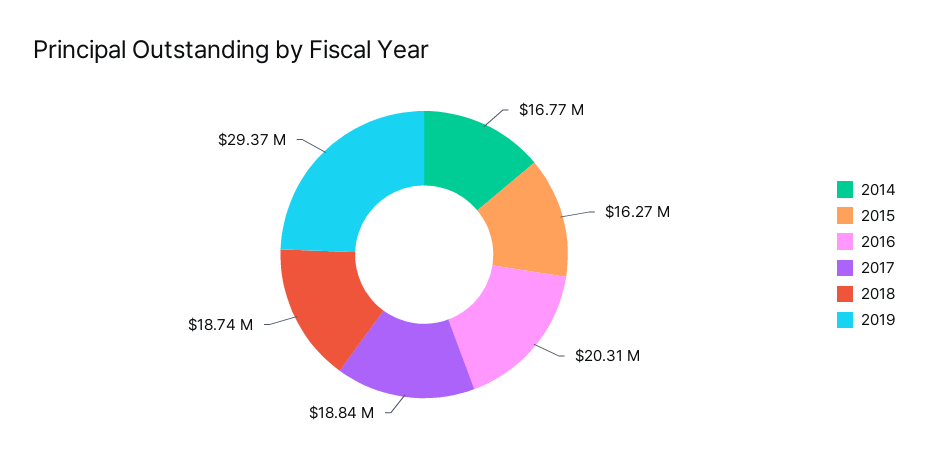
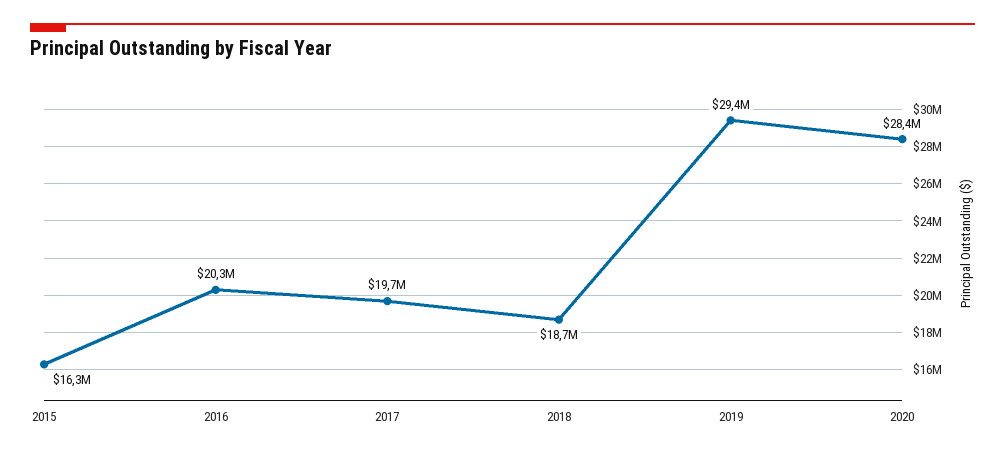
2014: 16770000 -> none
2017: 18840000 -> 19700000
2020: none -> 28400000

